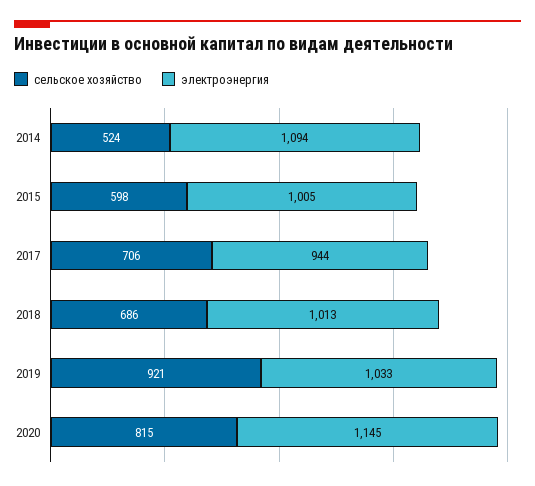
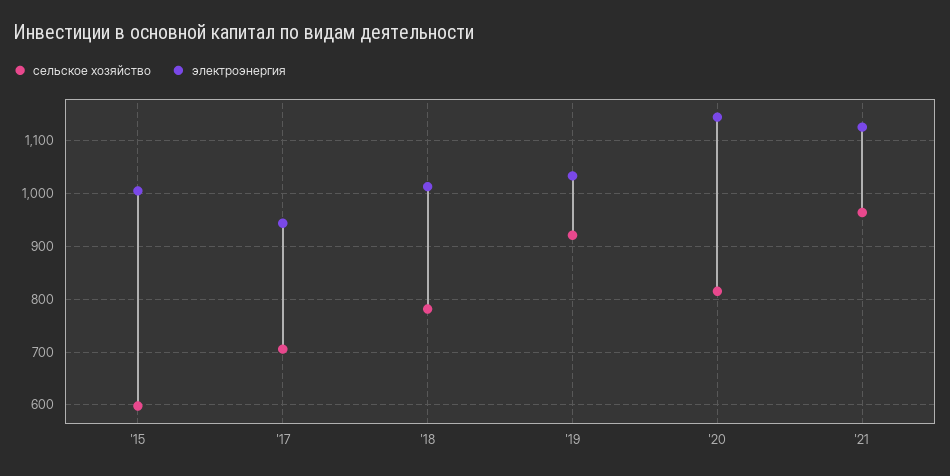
сельское хозяйство, 2014: 524 -> none
электроэнергия, 2014: 1094 -> none
сельское хозяйство, 2018: 686 -> 780
сельское хозяйство, '21: none -> 960
электроэнергия, '21: none -> 1120

